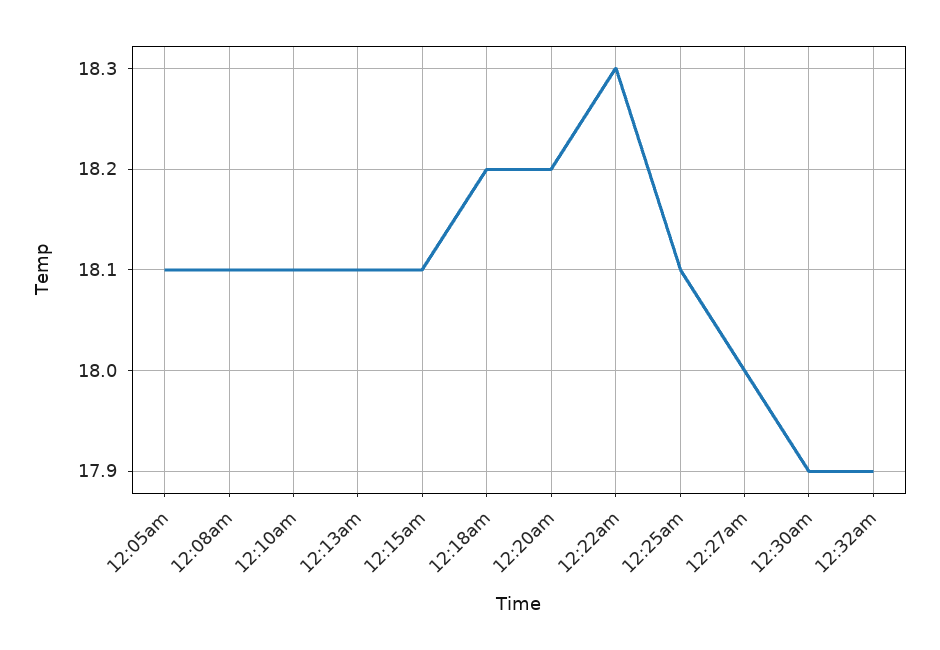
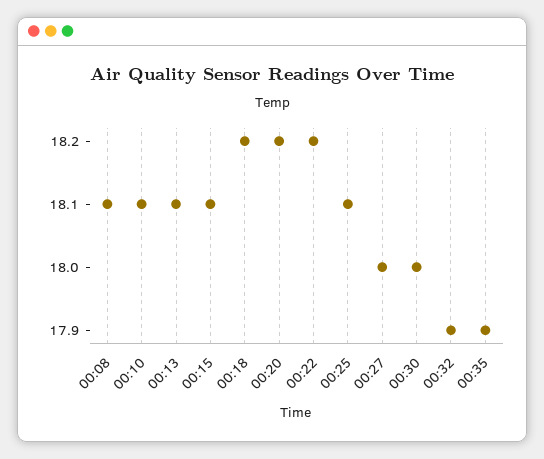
12:05am: 18.1 -> none
12:22am: 18.3 -> 18.2
12:30am: 17.9 -> 18
00:35: none -> 17.9

